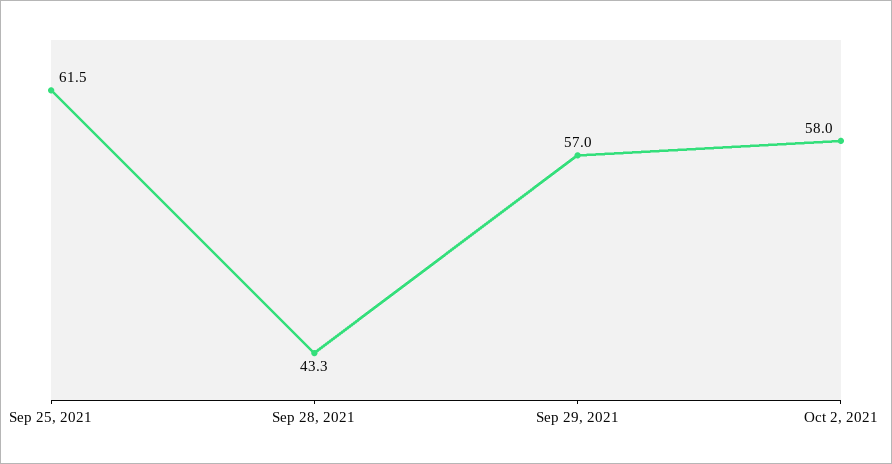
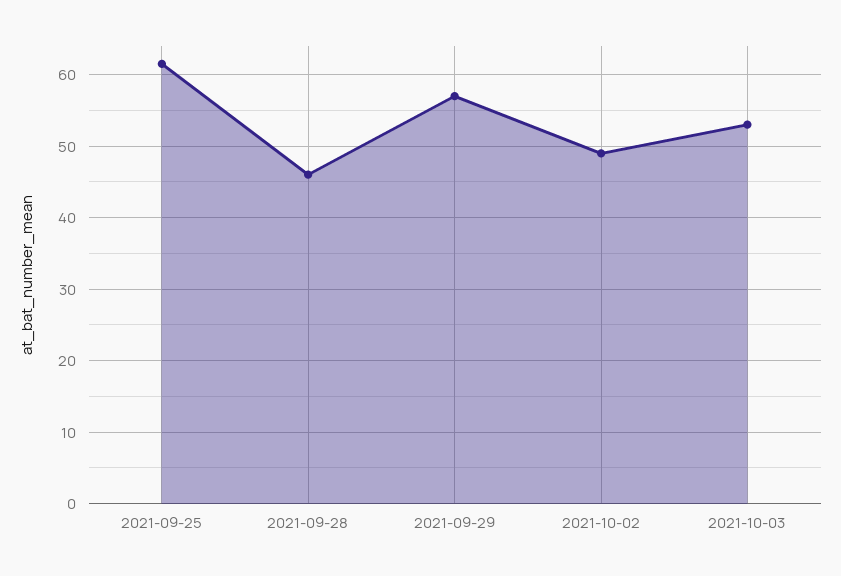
Sep 28, 2021: 43.3 -> 46
Oct 2, 2021: 58 -> 49
2021-10-03: none -> 53

